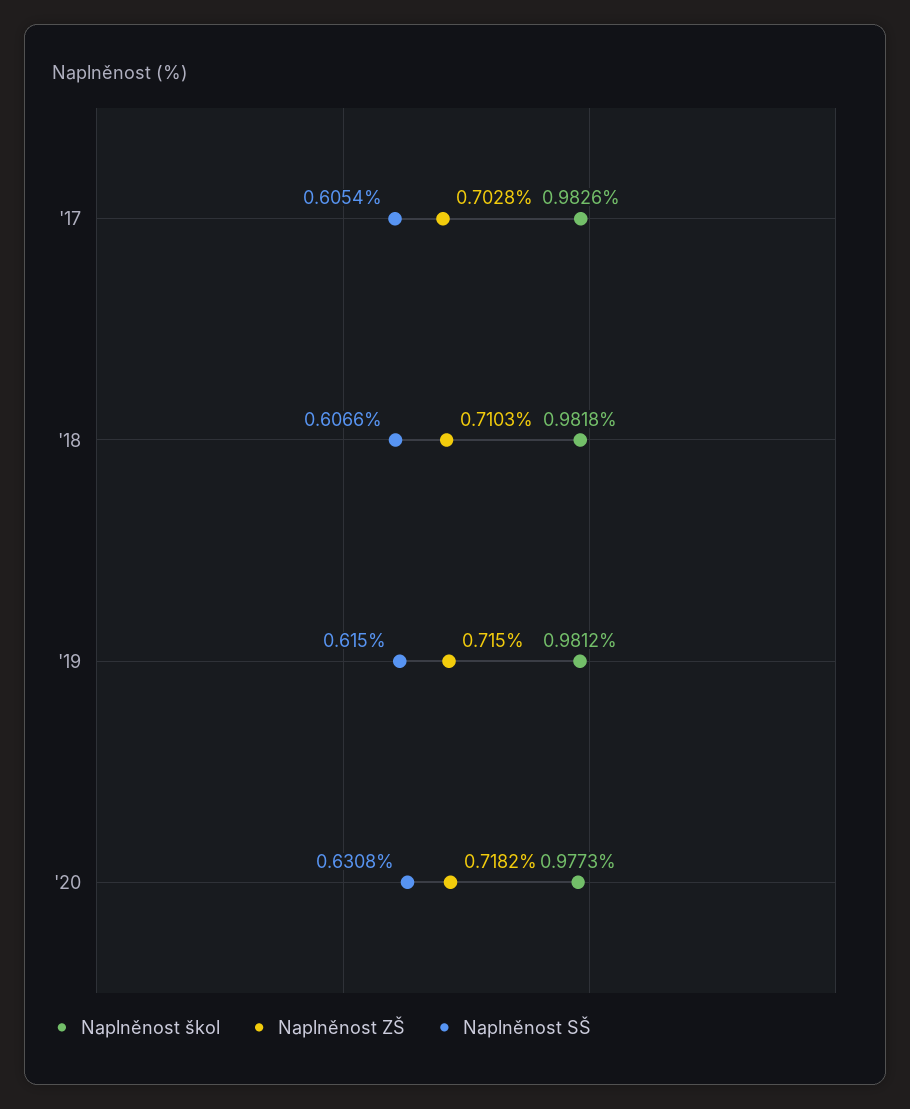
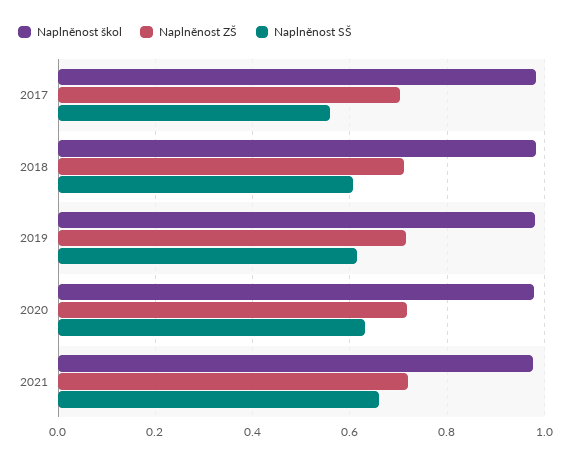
Naplněnost SŠ, '17: 0.6054 -> 0.56
Naplněnost škol, 2021: none -> 0.98
Naplněnost ZŠ, 2021: none -> 0.72
Naplněnost SŠ, 2021: none -> 0.66

